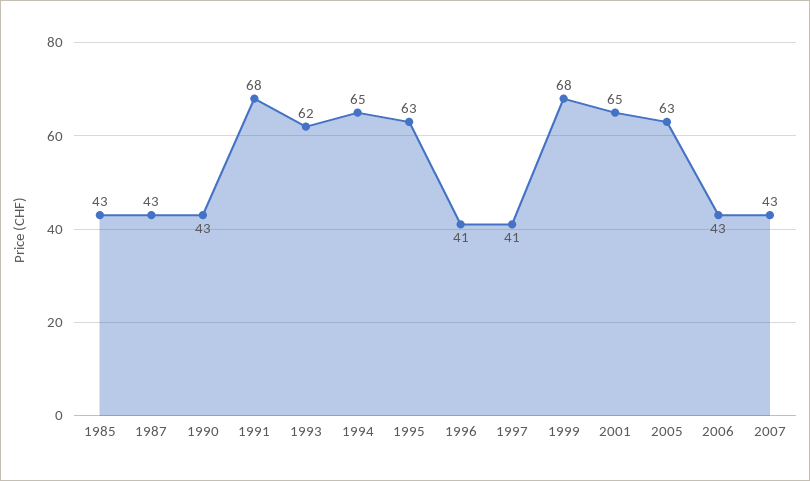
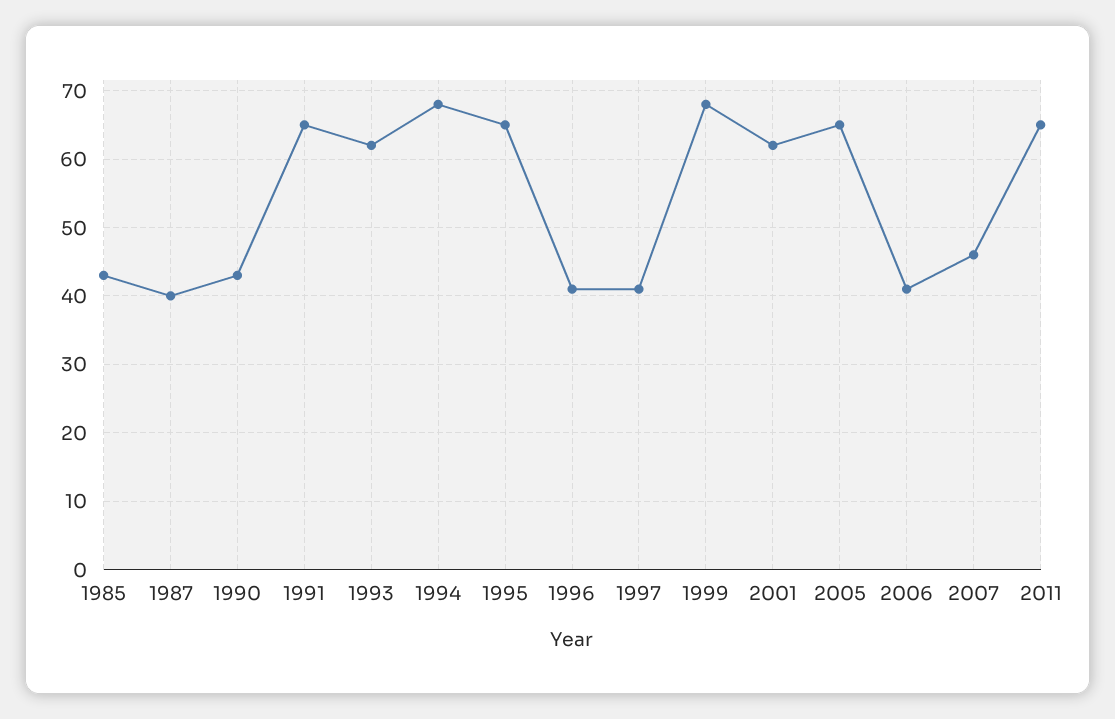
1987: 43 -> 40
1991: 68 -> 65
1994: 65 -> 68
1995: 63 -> 65
2001: 65 -> 62
2005: 63 -> 65
2006: 43 -> 41
2007: 43 -> 46
2011: none -> 65

